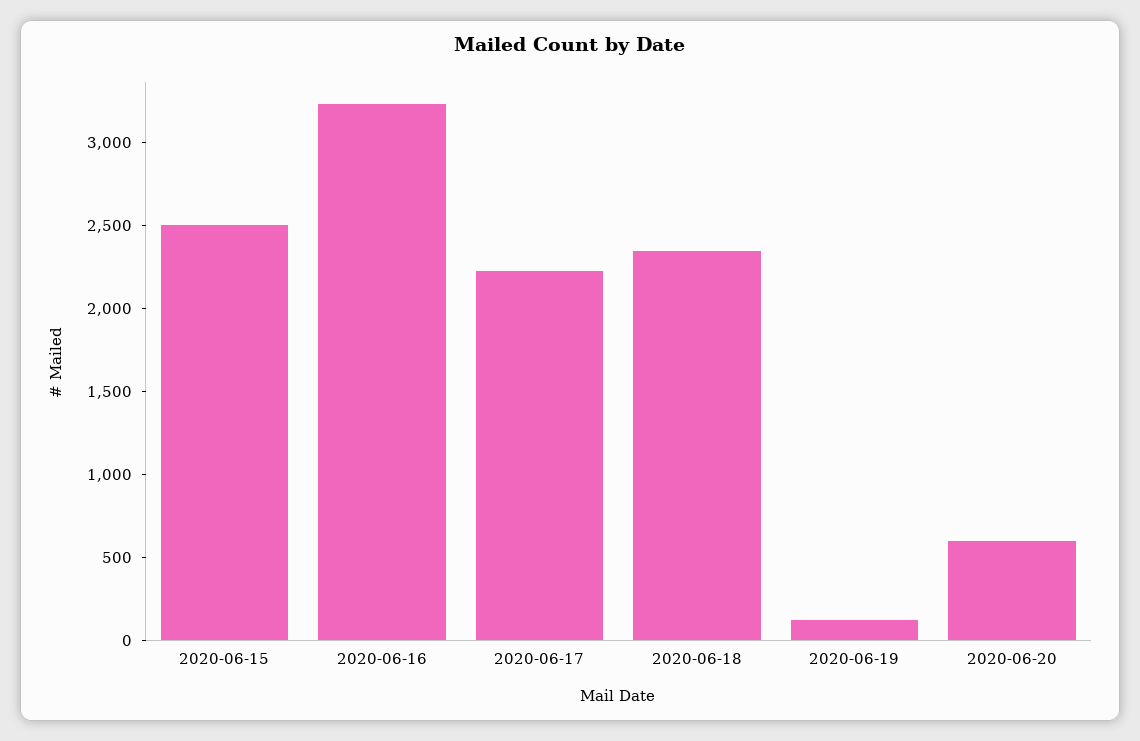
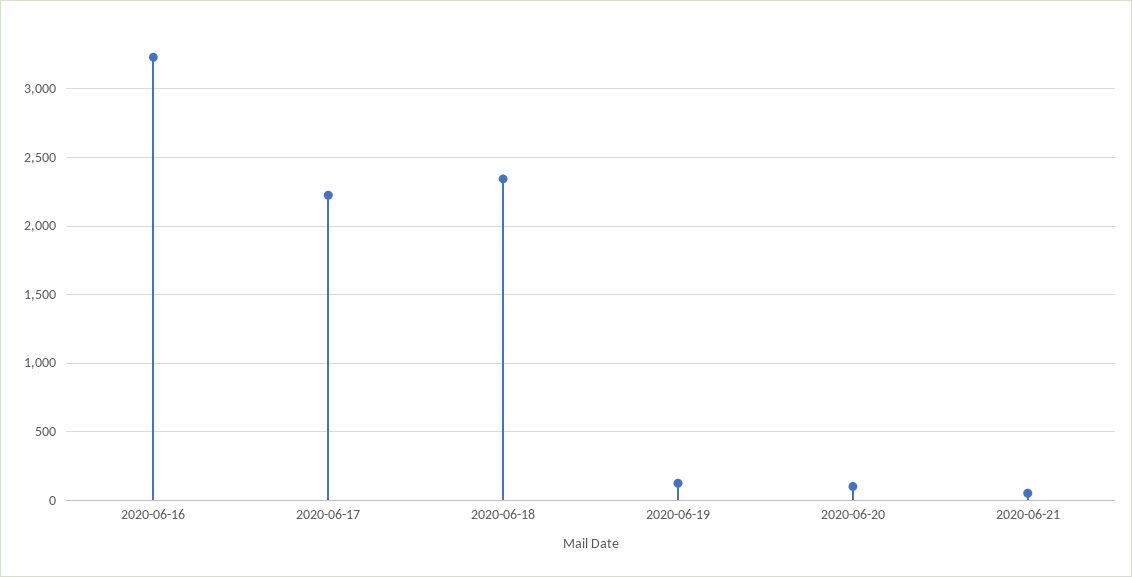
2020-06-15: 2500 -> none
2020-06-20: 600 -> 100
2020-06-21: none -> 50

